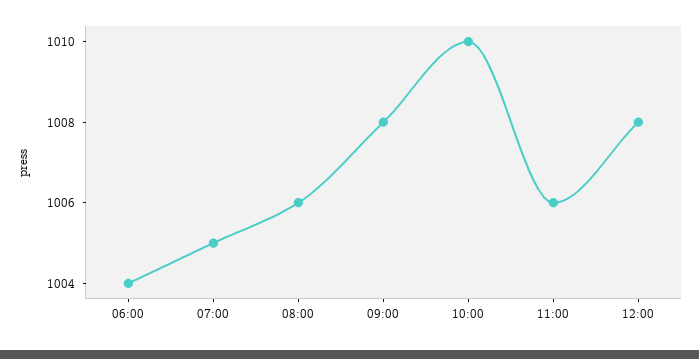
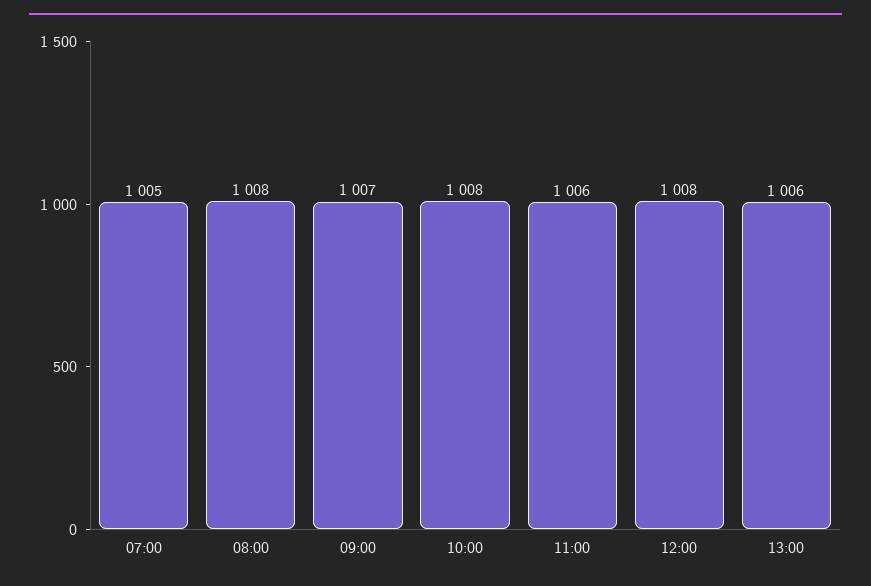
06:00: 1004 -> none
08:00: 1006 -> 1008
09:00: 1008 -> 1007
10:00: 1010 -> 1008
13:00: none -> 1006

